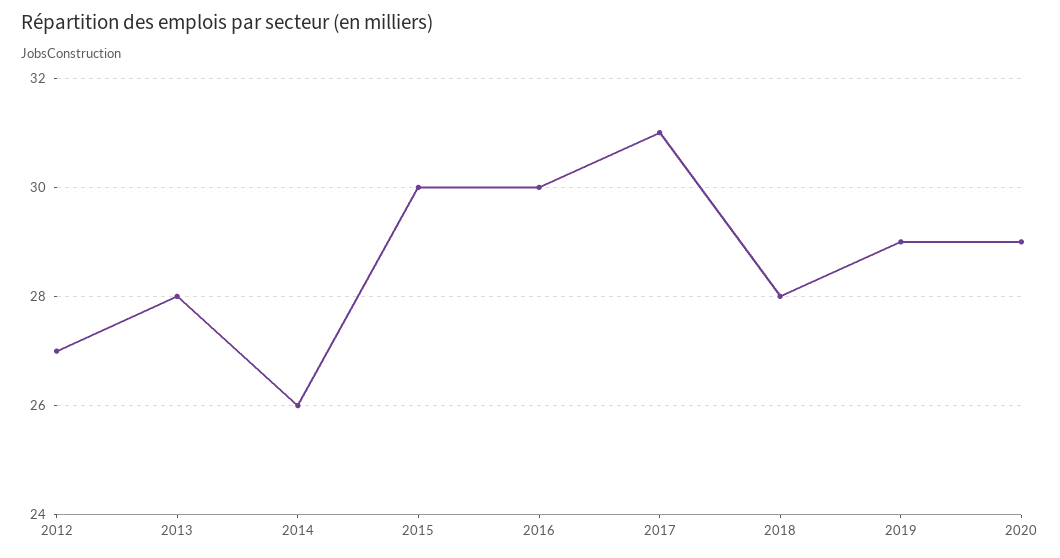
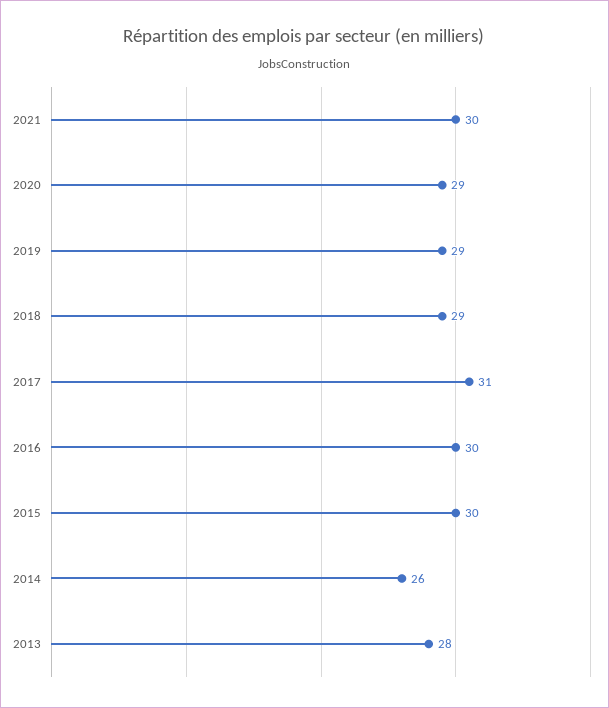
2012: 27 -> none
2018: 28 -> 29
2021: none -> 30

